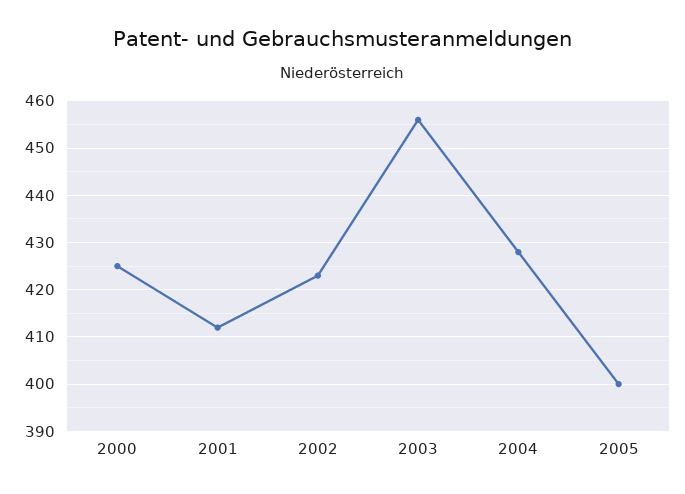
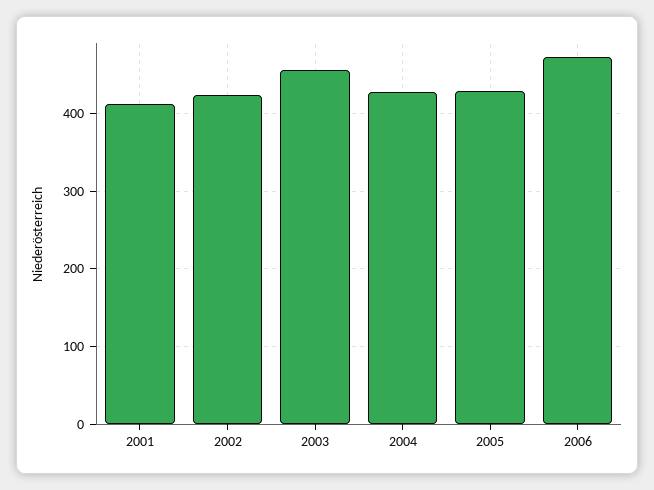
2000: 425 -> none
2005: 400 -> 430
2006: none -> 470

